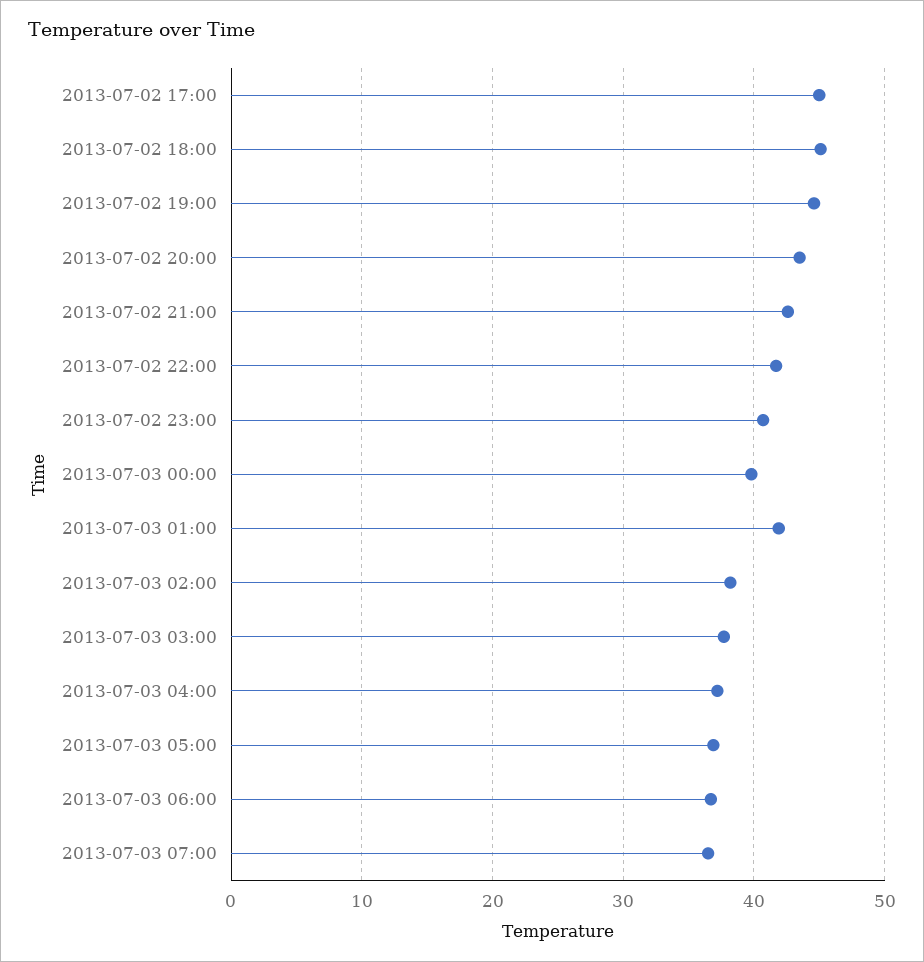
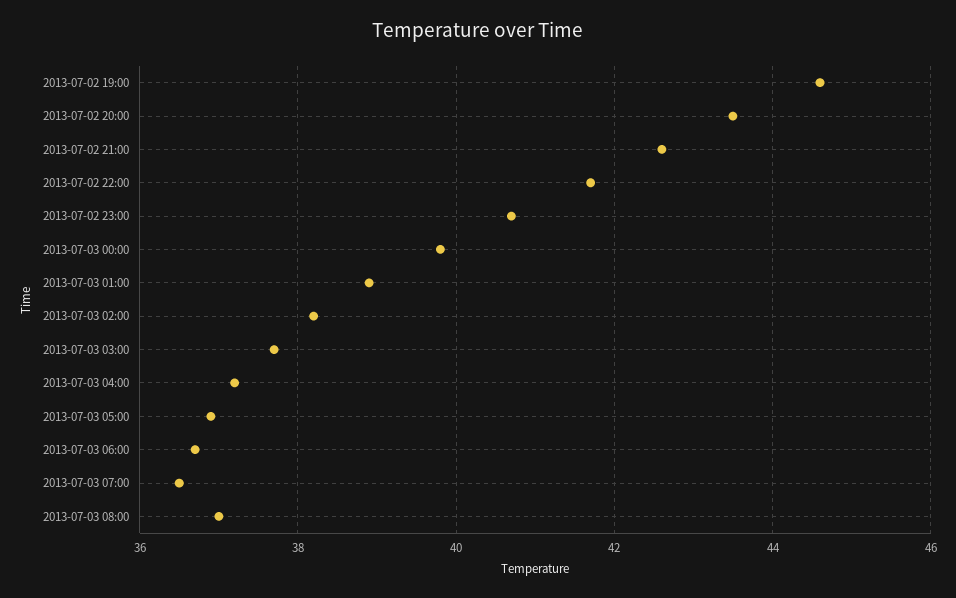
2013-07-02 17:00: 45 -> none
2013-07-02 18:00: 45 -> none
2013-07-03 01:00: 42 -> 39
2013-07-03 08:00: none -> 37

